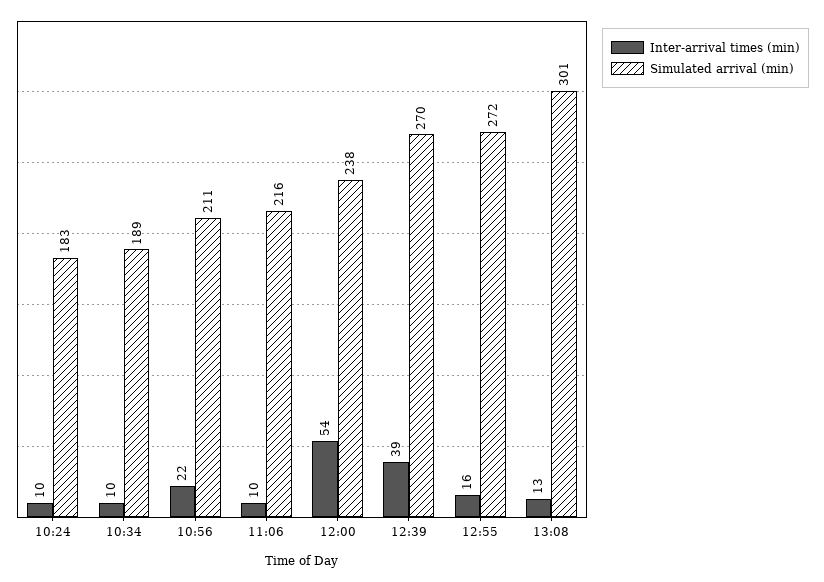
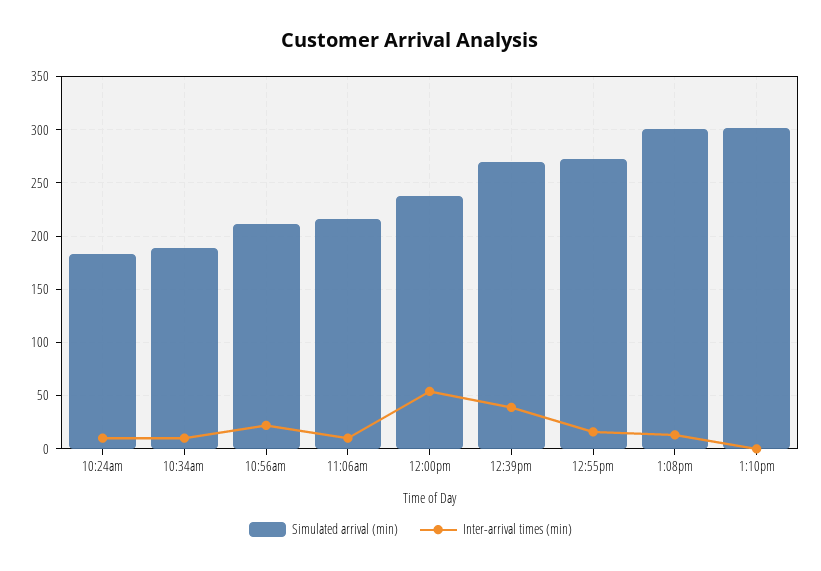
Simulated arrival (min), 1:10pm: none -> 300
Inter-arrival times (min), 1:10pm: none -> 0

